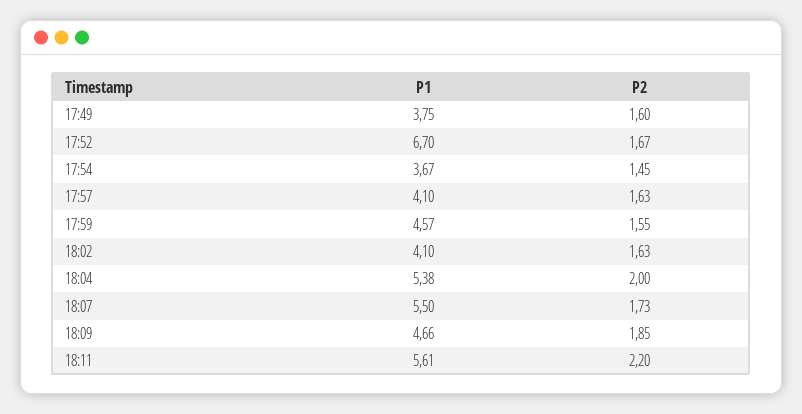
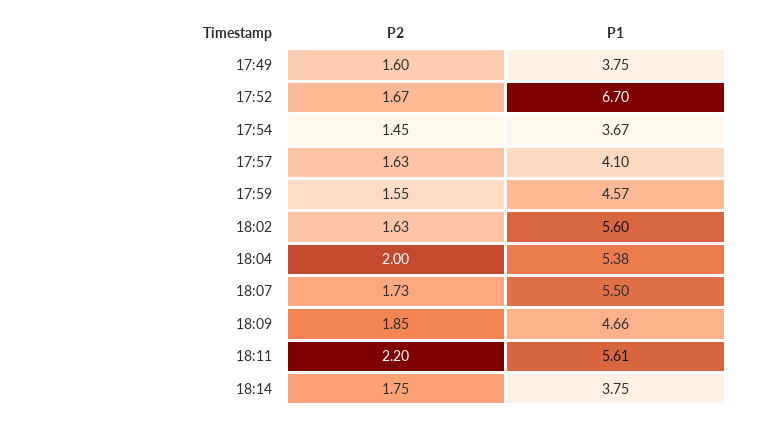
P1, 18:02: 4.1 -> 5.6
P2, 18:14: none -> 1.75
P1, 18:14: none -> 3.75

